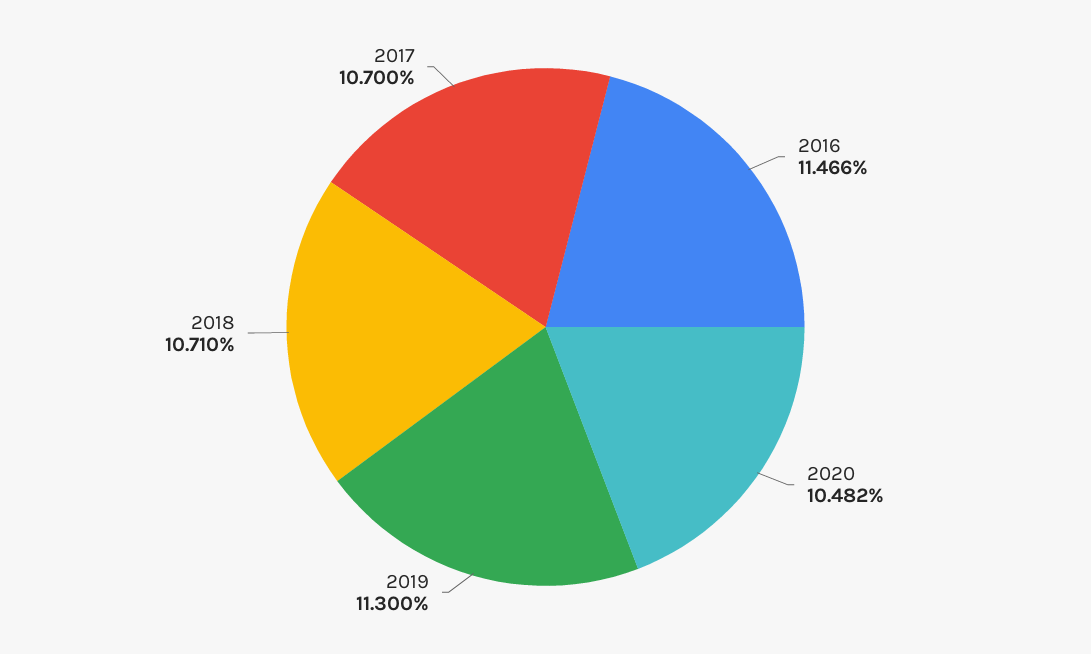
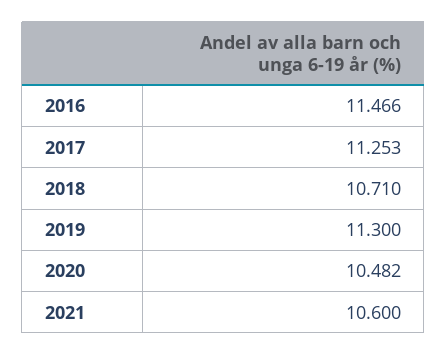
2017: 10.7 -> 11.253
2021: none -> 10.6

